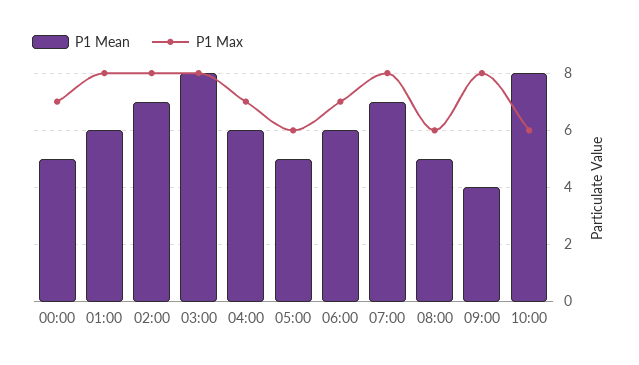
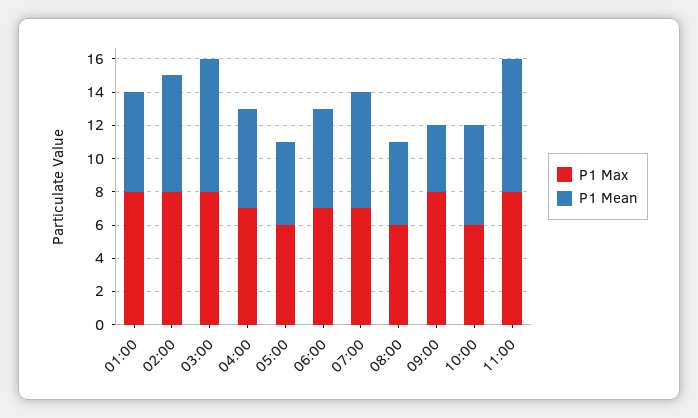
P1 Mean, 00:00: 5 -> none
P1 Max, 00:00: 7 -> none
P1 Max, 07:00: 8 -> 7
P1 Mean, 10:00: 8 -> 6
P1 Max, 11:00: none -> 8
P1 Mean, 11:00: none -> 8

